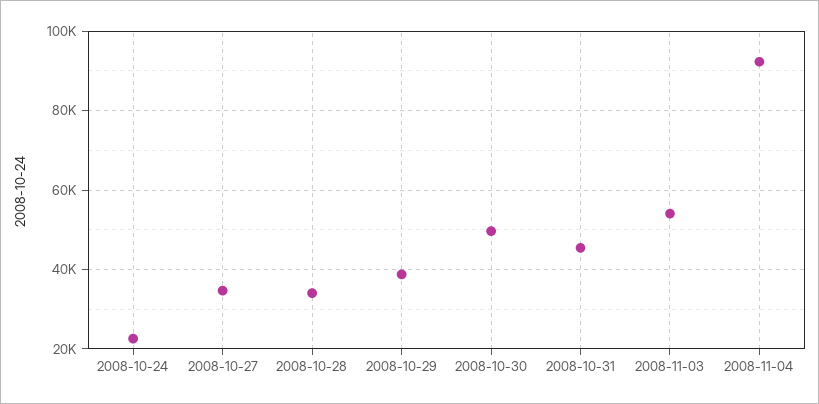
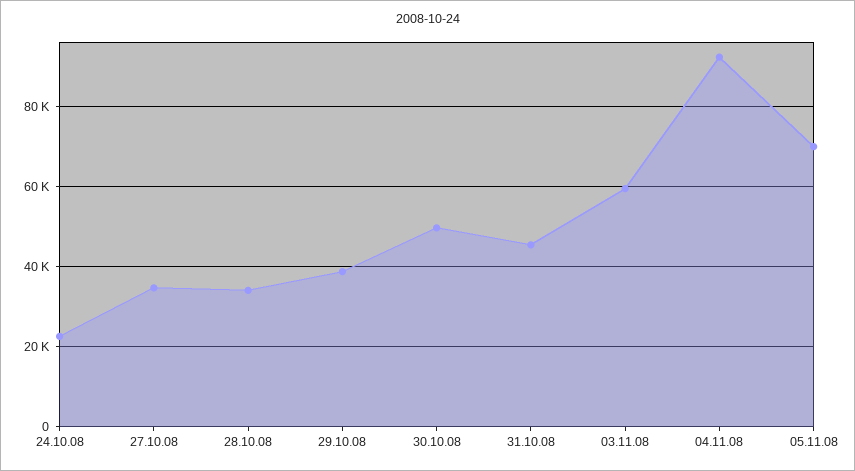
2008-11-03: 54000 -> 60000
05.11.08: none -> 70000

